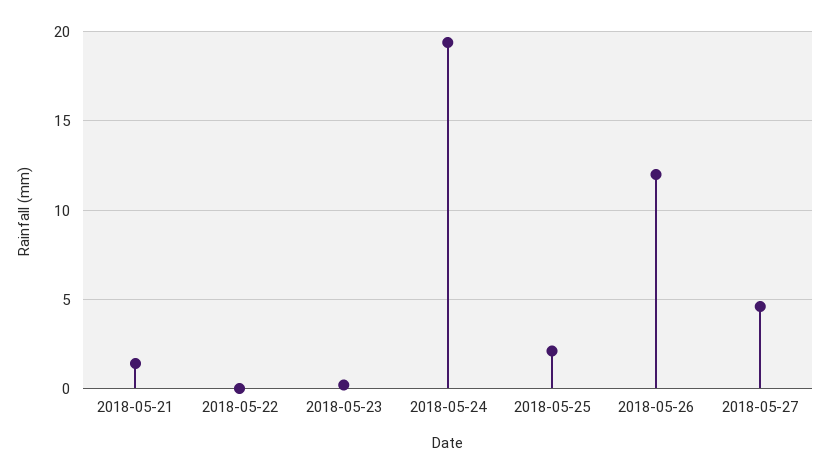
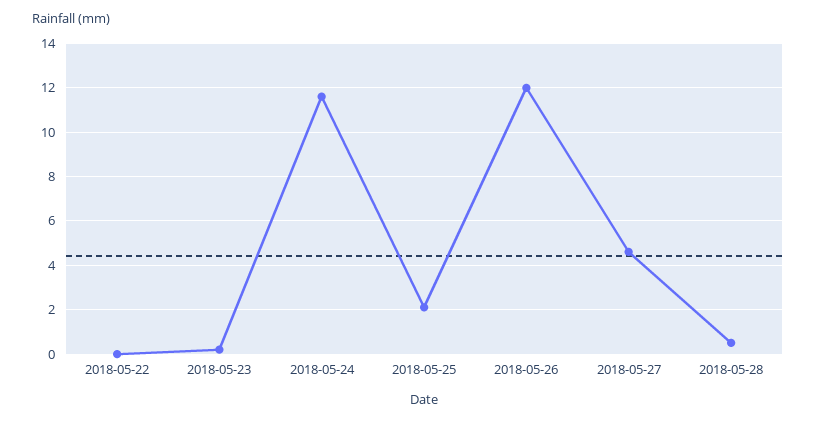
2018-05-21: 1.5 -> none
2018-05-24: 19.5 -> 11.5
2018-05-28: none -> 0.5

